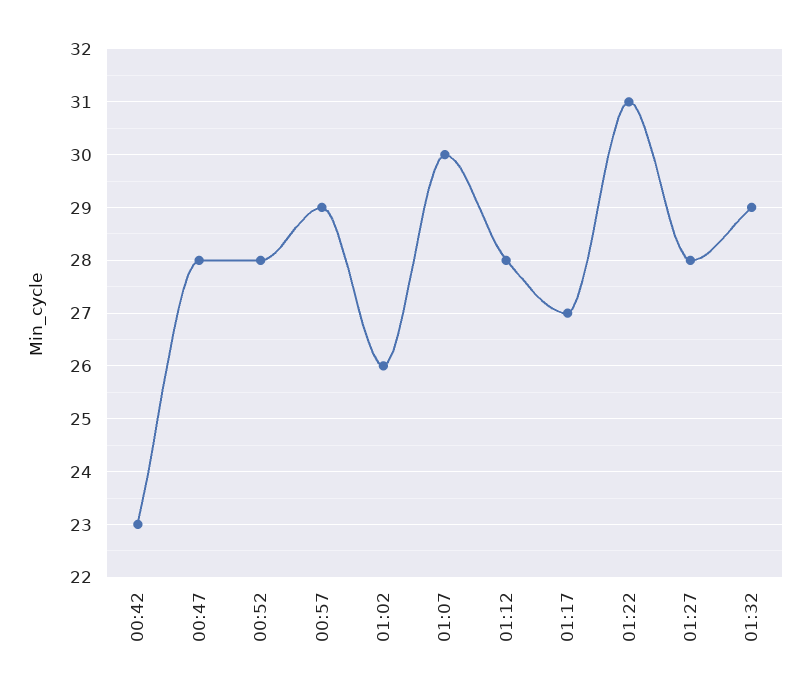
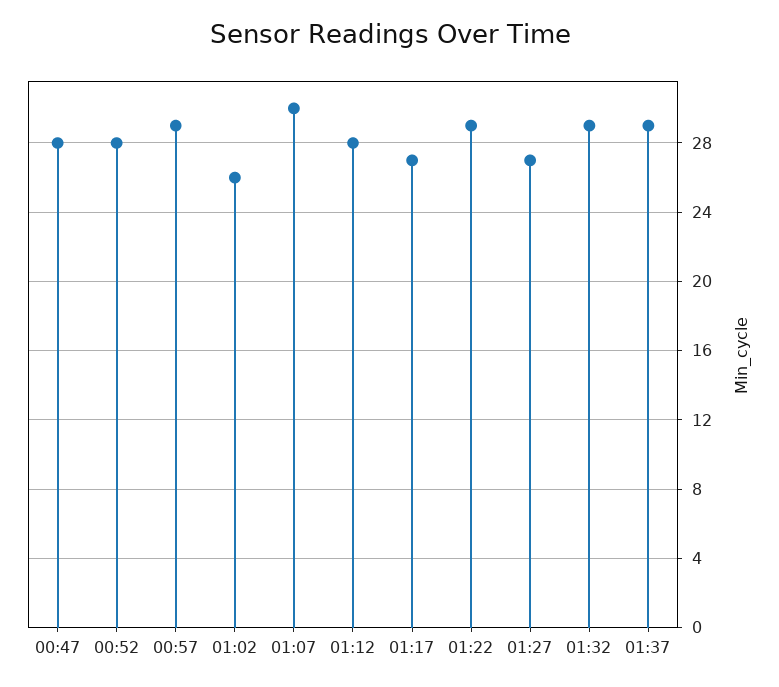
00:42: 23 -> none
01:22: 31 -> 29
01:27: 28 -> 27
01:37: none -> 29

